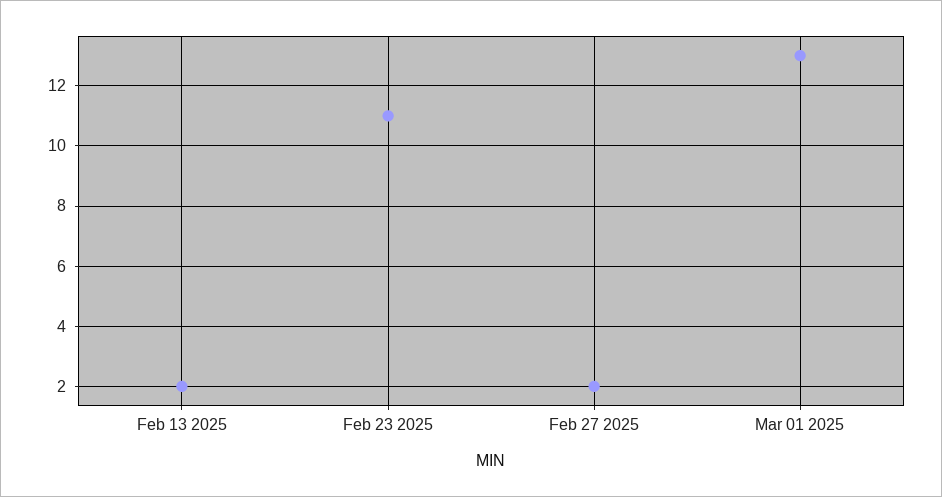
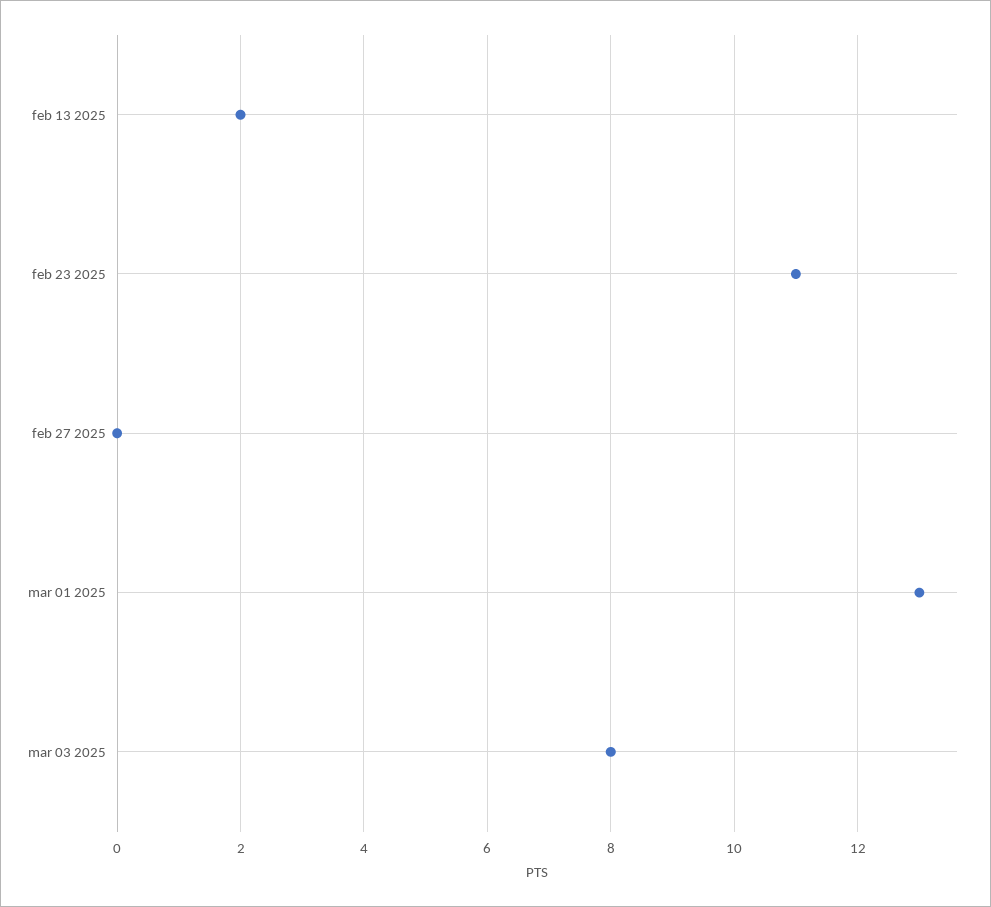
Feb 27 2025: 2 -> 0
mar 03 2025: none -> 8

